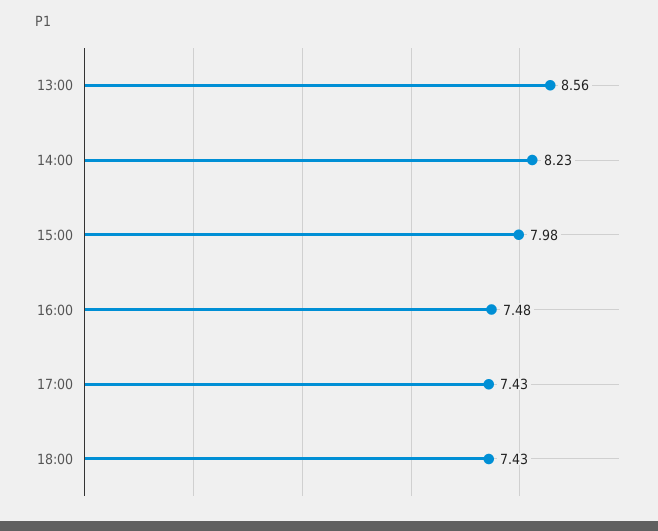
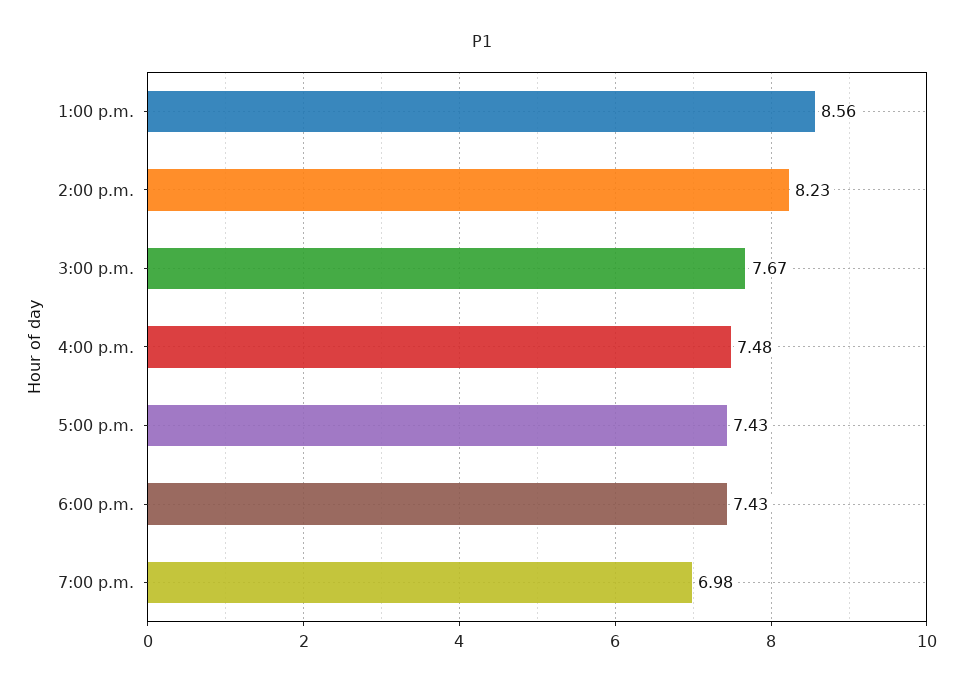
15:00: 7.98 -> 7.67
7:00 p.m.: none -> 6.98

